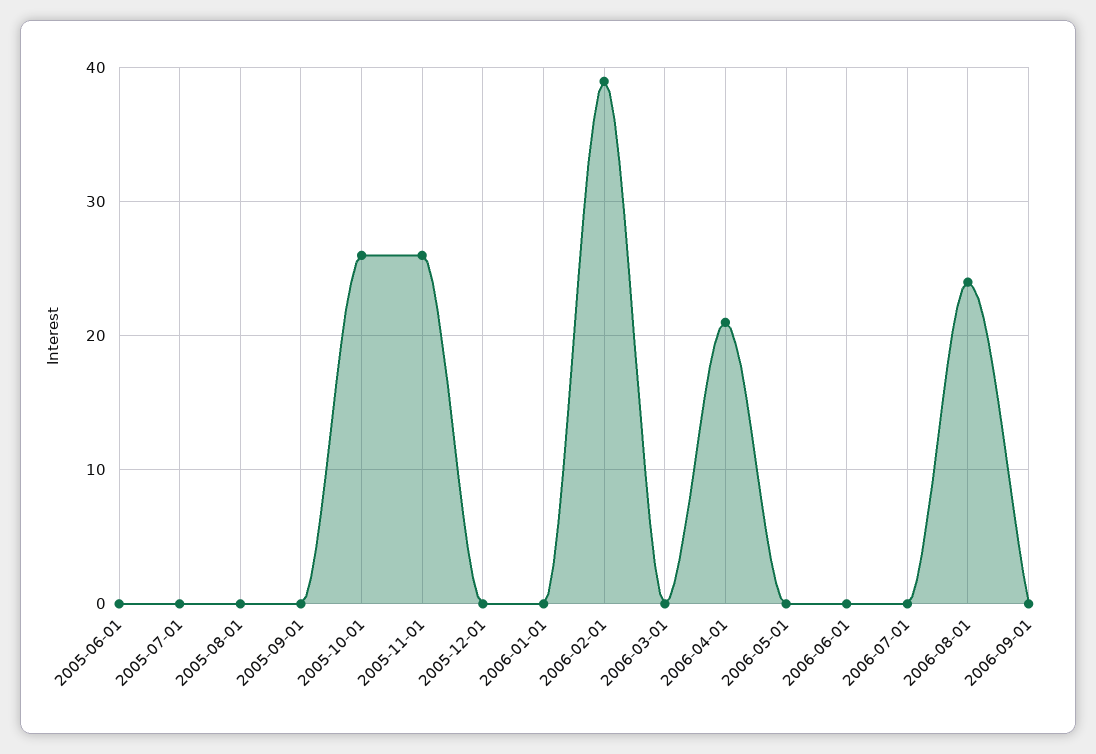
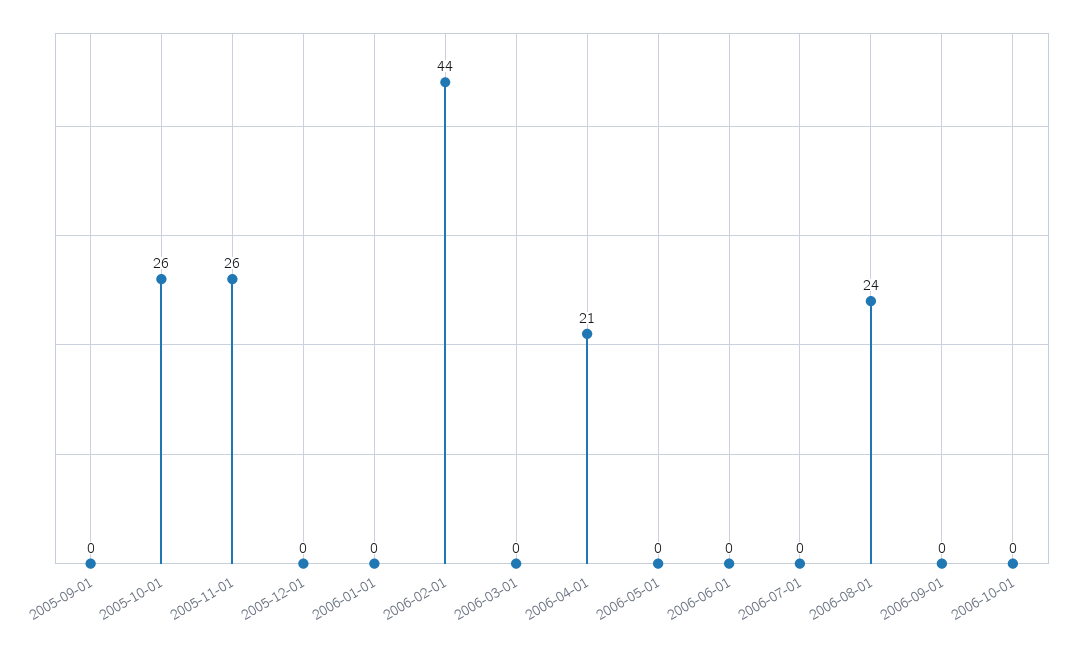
2005-06-01: 0 -> none
2005-07-01: 0 -> none
2005-08-01: 0 -> none
2006-02-01: 39 -> 44
2006-10-01: none -> 0

